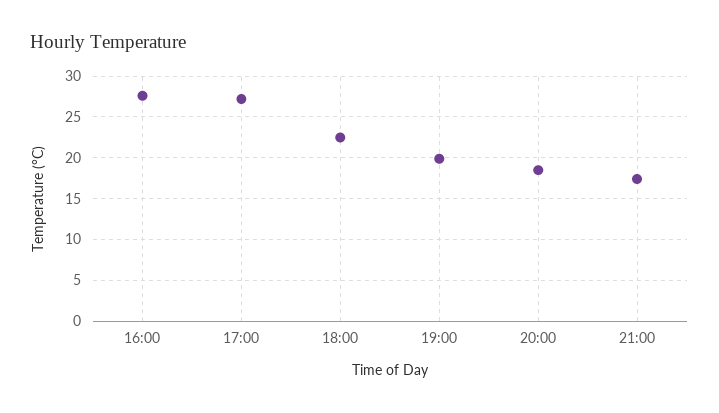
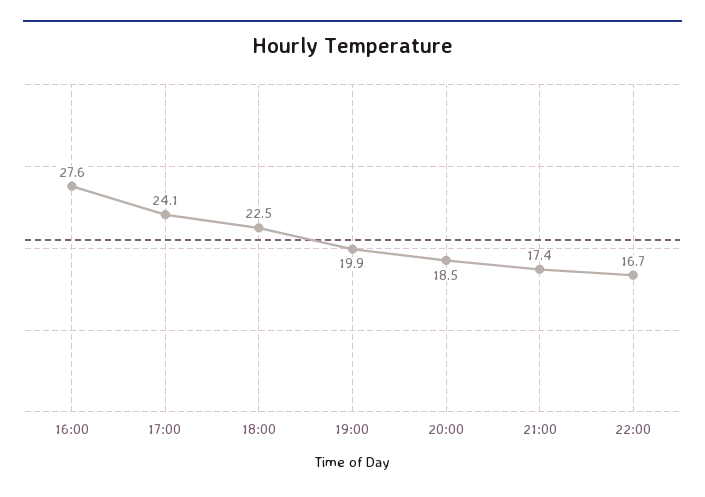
17:00: 27 -> 24.1
22:00: none -> 16.7

